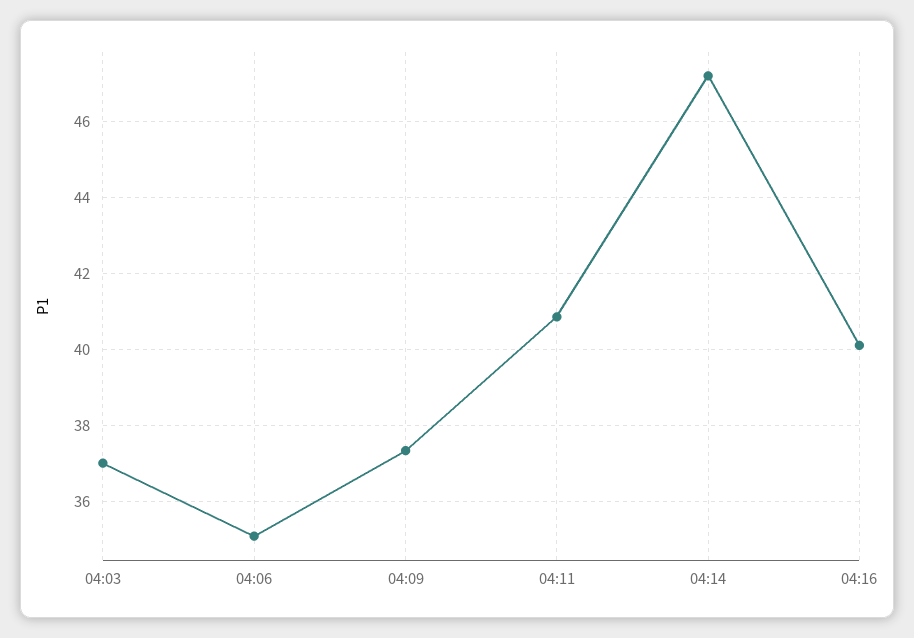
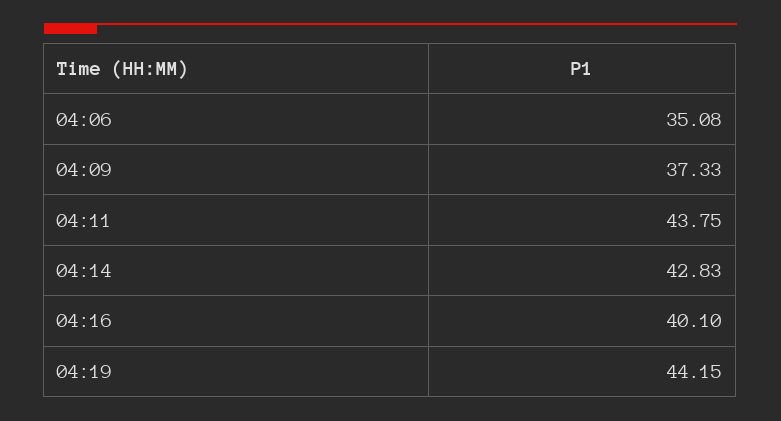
04:03: 37 -> none
04:11: 40.8 -> 43.75
04:14: 47.2 -> 42.83
04:19: none -> 44.15

